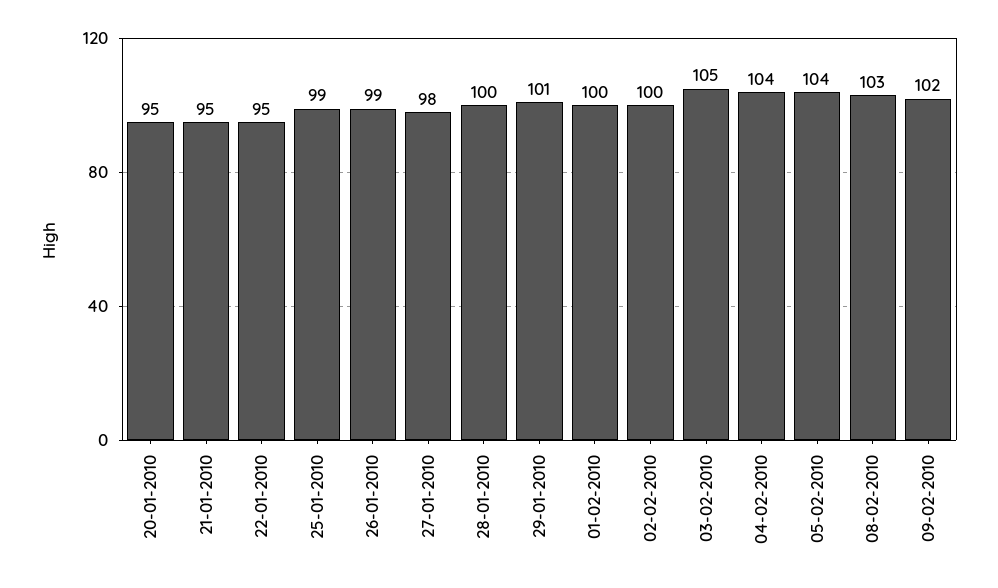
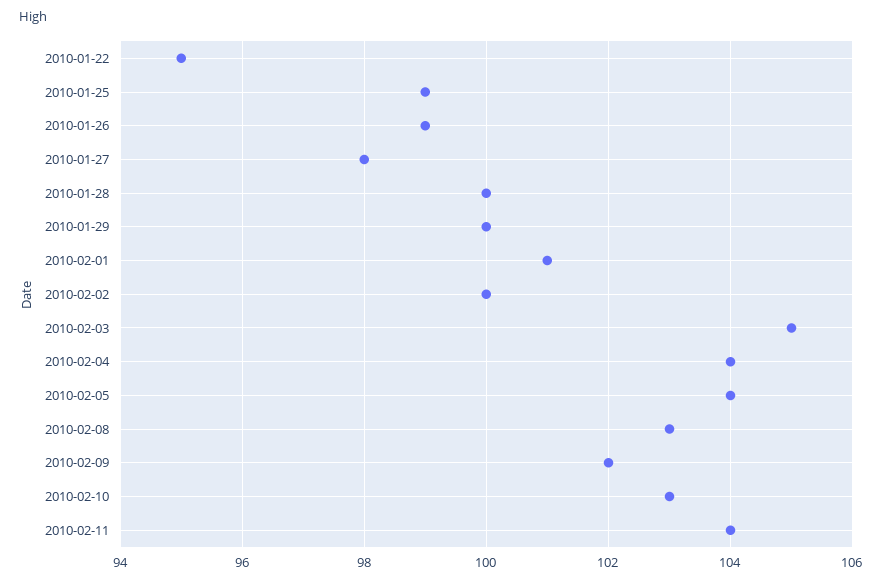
20-01-2010: 95 -> none
21-01-2010: 95 -> none
29-01-2010: 101 -> 100
01-02-2010: 100 -> 101
2010-02-10: none -> 103
2010-02-11: none -> 104

